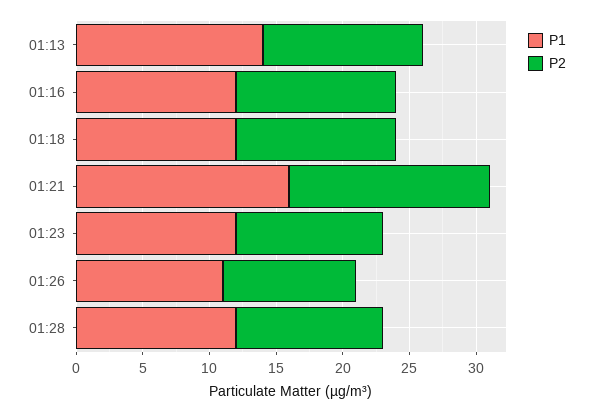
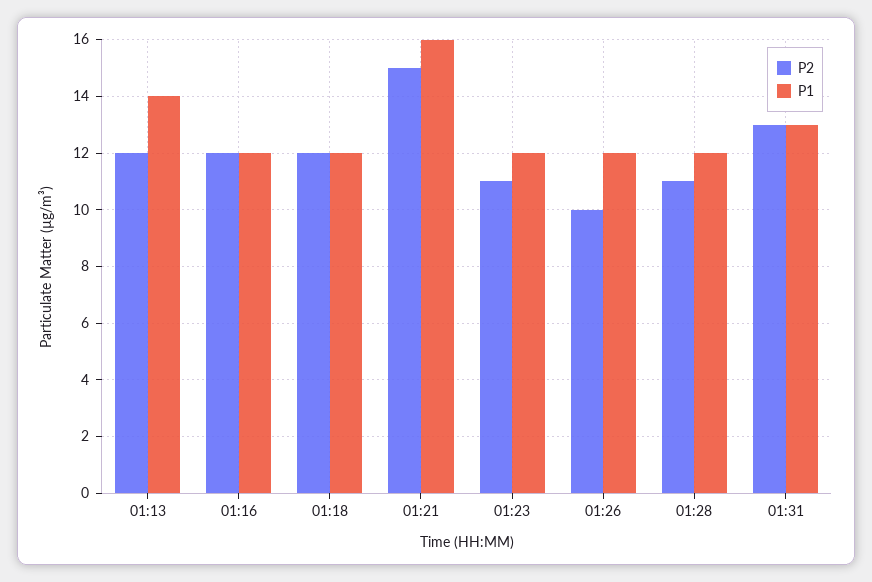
P1, 01:26: 11 -> 12
P2, 01:31: none -> 13
P1, 01:31: none -> 13

